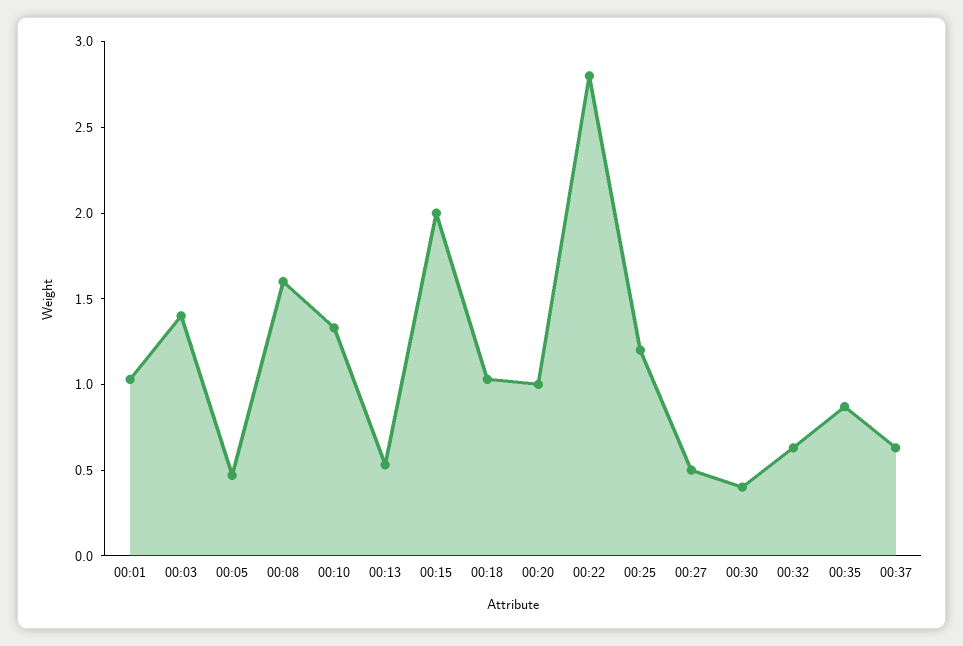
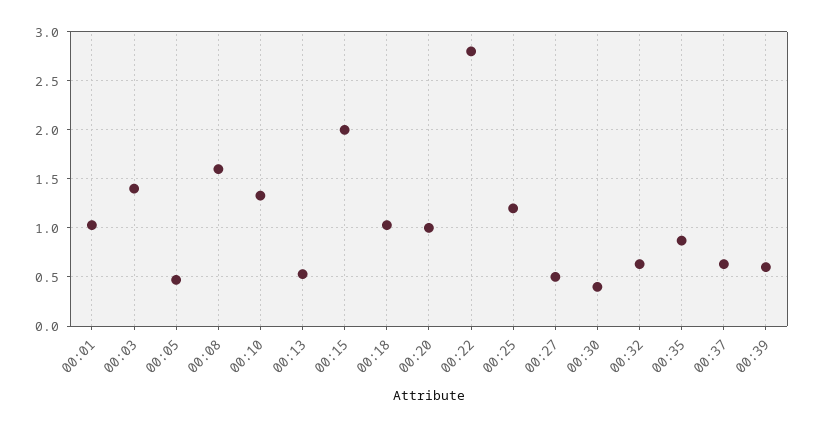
00:39: none -> 0.6

